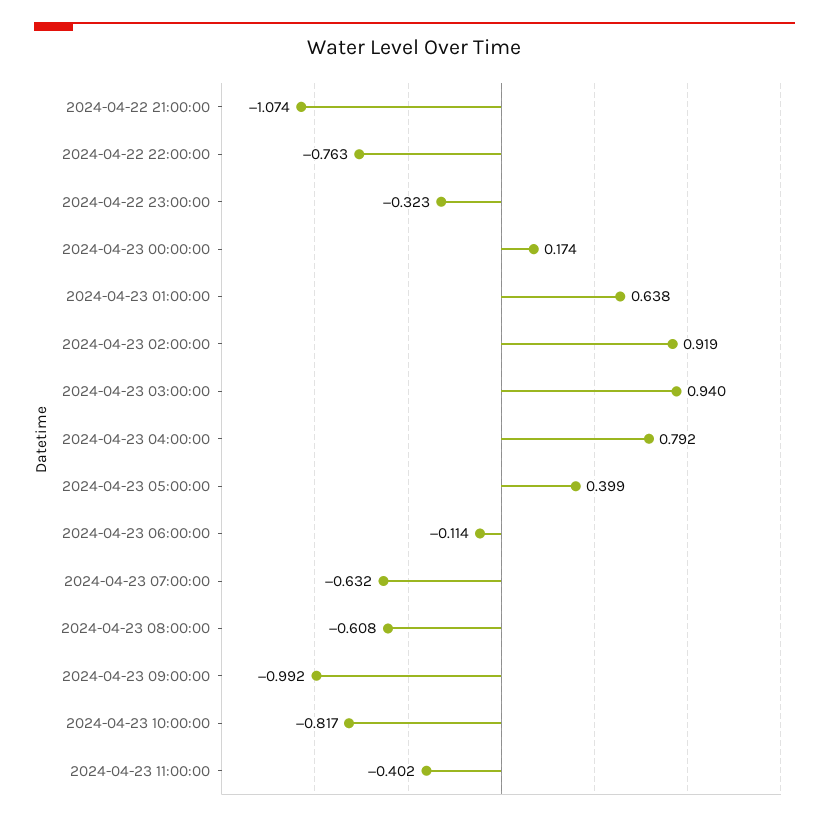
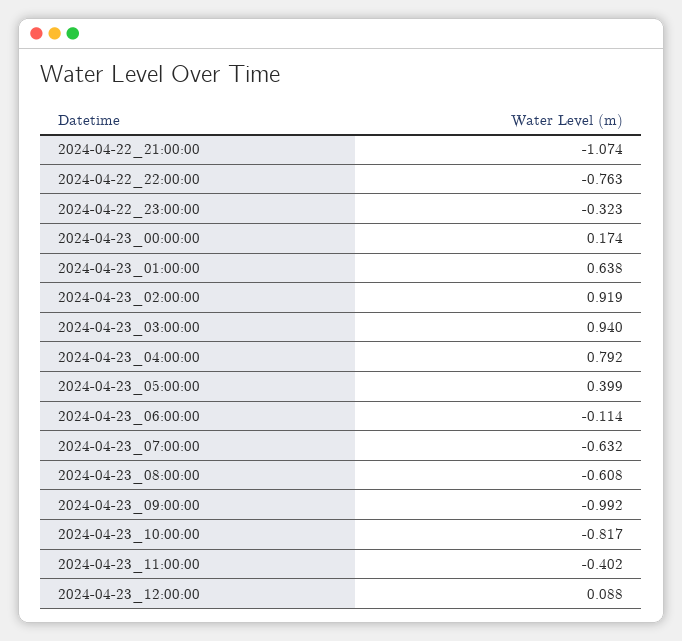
2024-04-23_12:00:00: none -> 0.088

